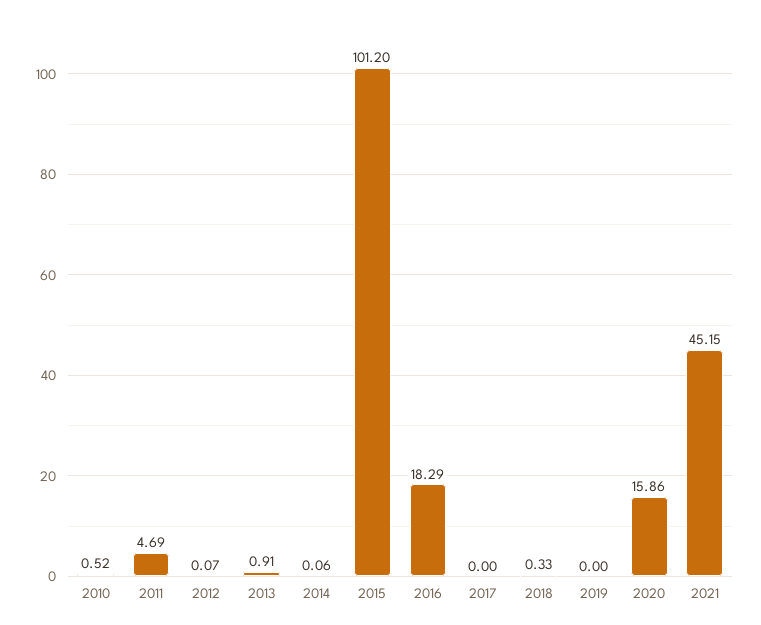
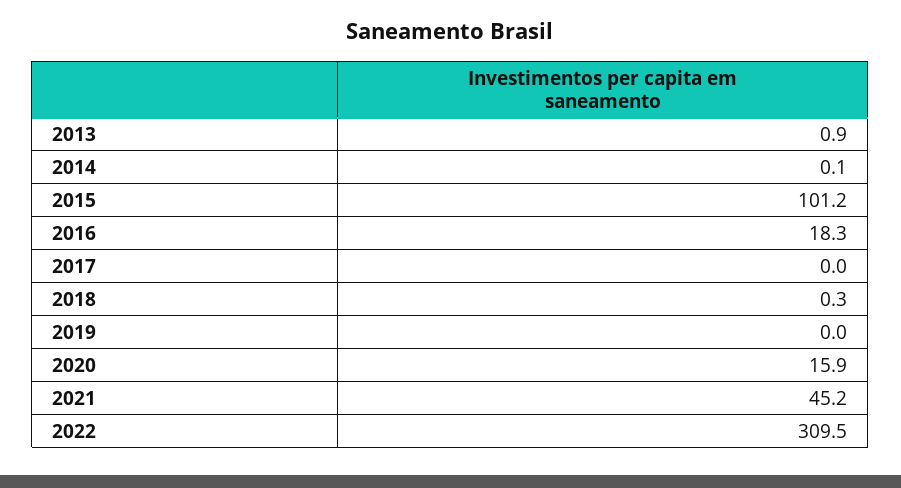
2010: 0.52 -> none
2011: 4.69 -> none
2012: 0.07 -> none
2022: none -> 309.5

